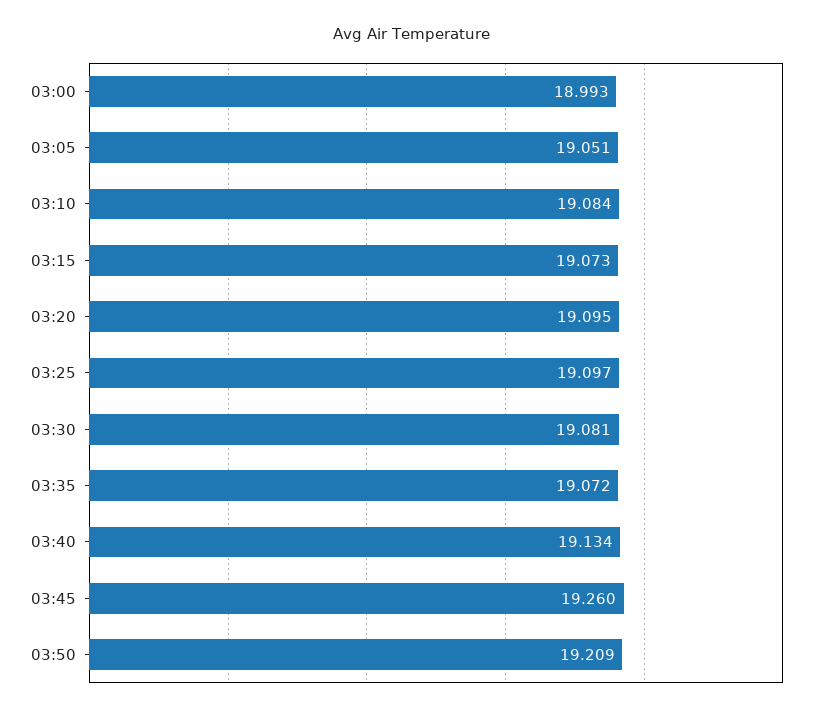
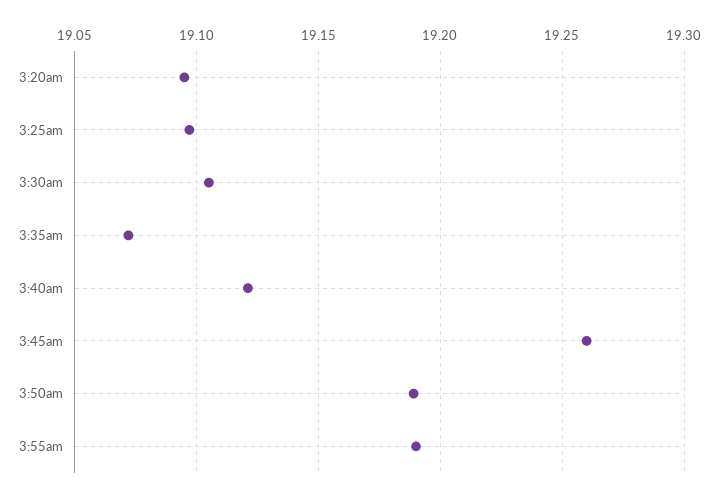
03:00: 18.993 -> none
03:05: 19.051 -> none
03:10: 19.084 -> none
03:15: 19.073 -> none
03:30: 19.081 -> 19.105
03:40: 19.134 -> 19.12
03:50: 19.209 -> 19.19
3:55am: none -> 19.19

